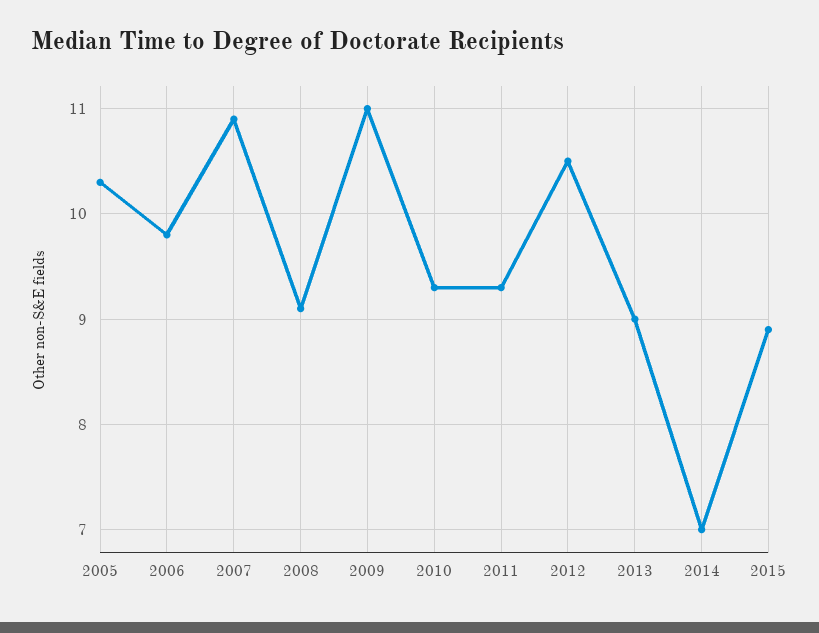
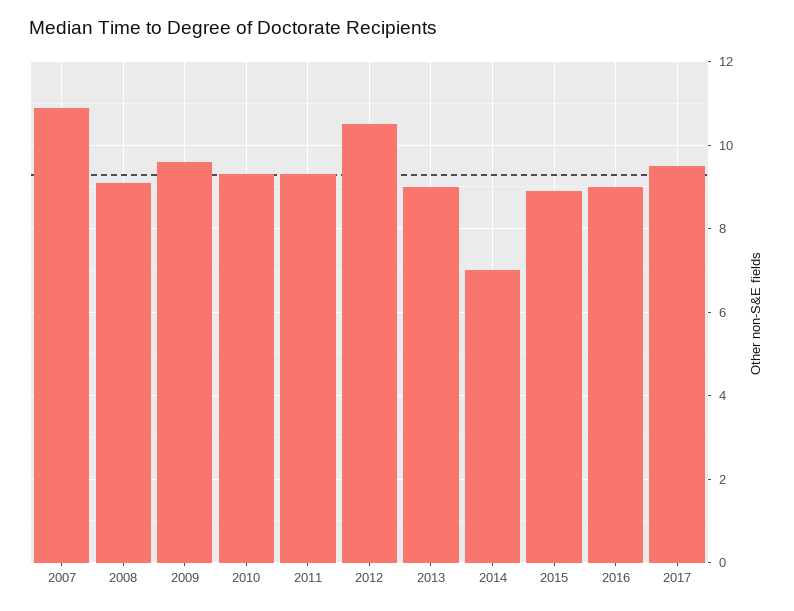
2005: 10.3 -> none
2006: 9.8 -> none
2009: 11 -> 9.5
2016: none -> 9
2017: none -> 9.5

